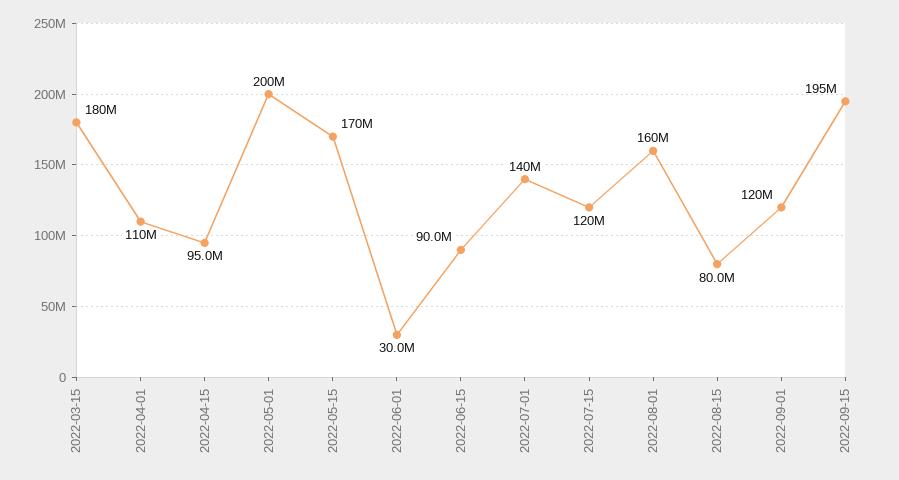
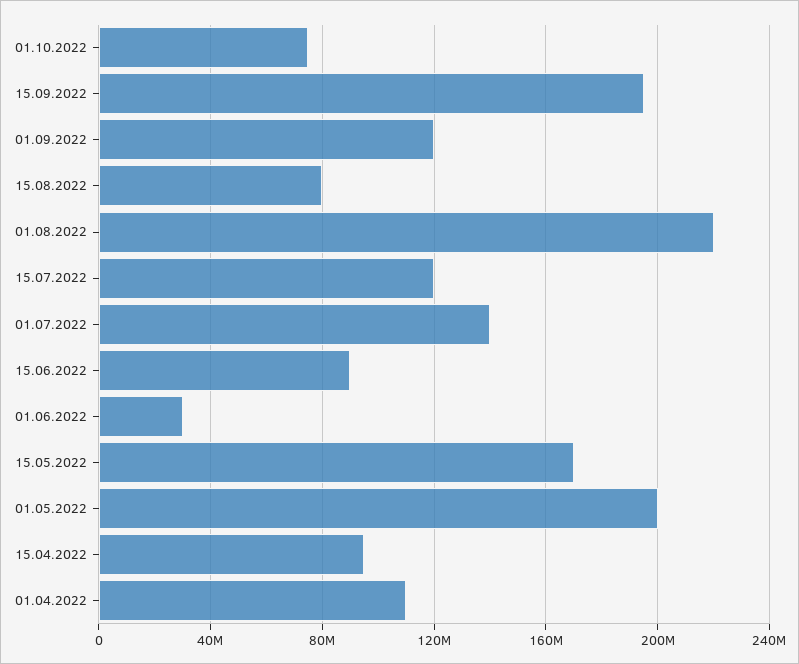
2022-03-15: 180000000 -> none
2022-08-01: 160000000 -> 220000000
01.10.2022: none -> 75000000

